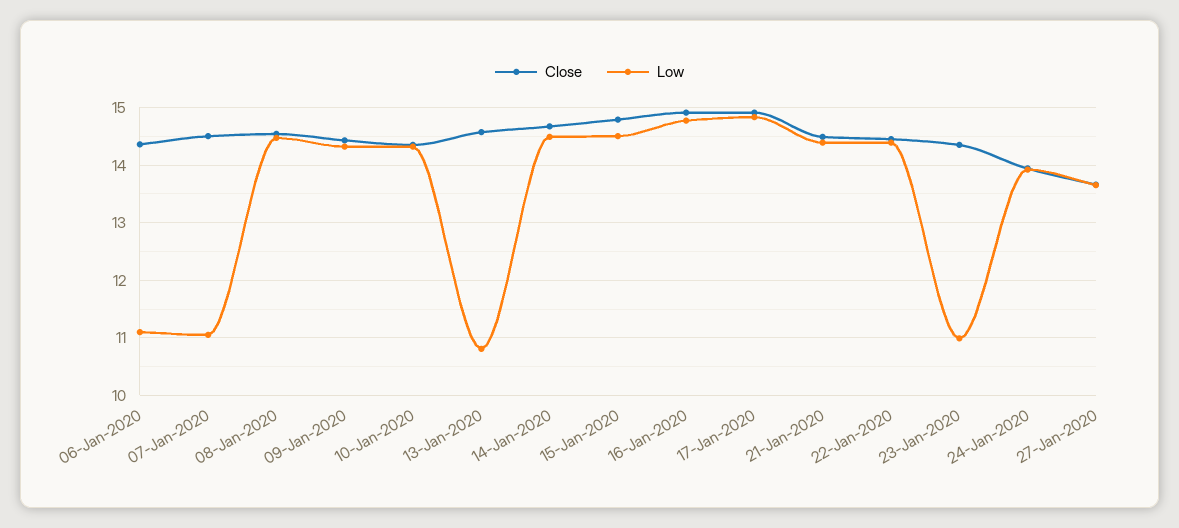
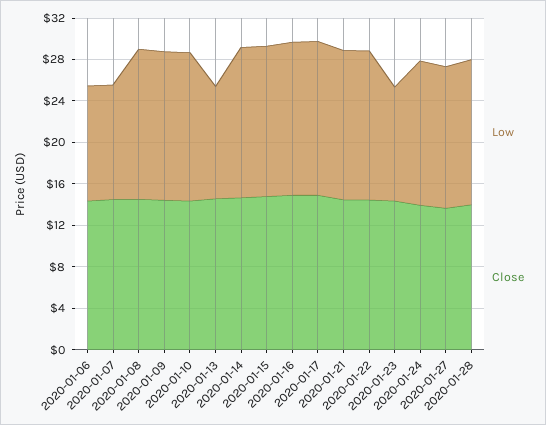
Low, 2020-01-28: none -> 14
Close, 2020-01-28: none -> 14

